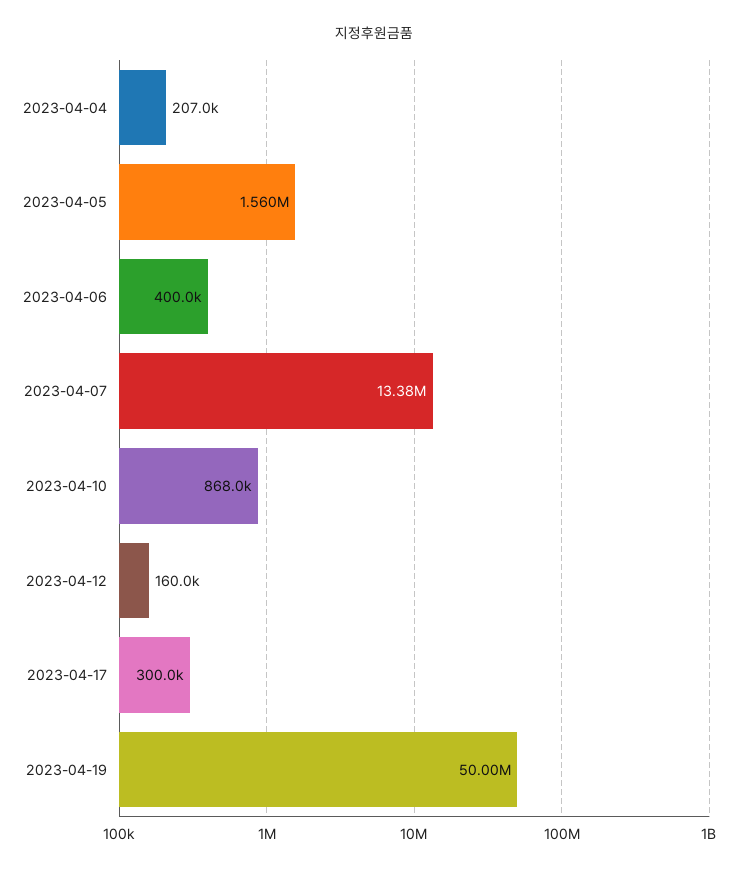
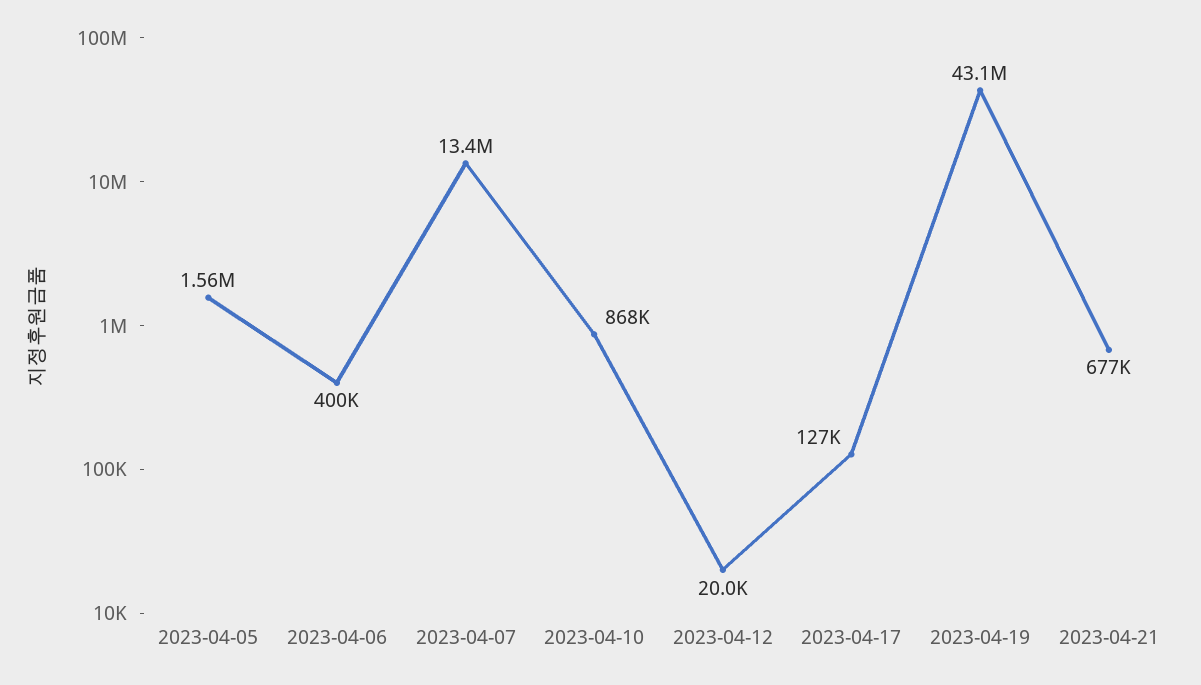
2023-04-04: 207000 -> none
2023-04-12: 160000 -> 20000
2023-04-17: 300000 -> 127000
2023-04-19: 50000000 -> 43100000
2023-04-21: none -> 677000

